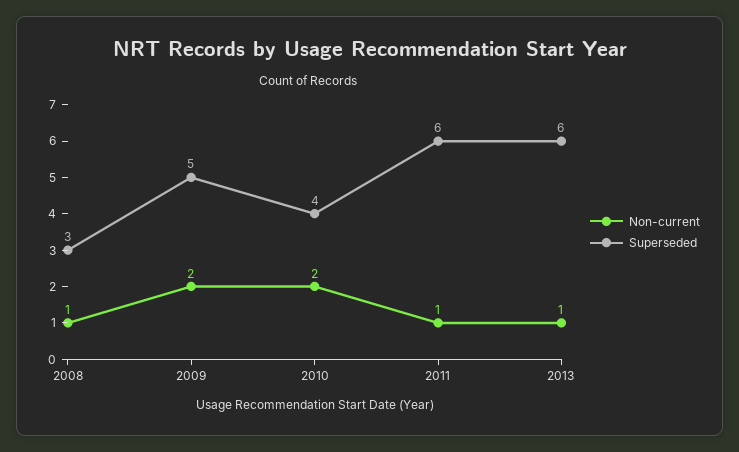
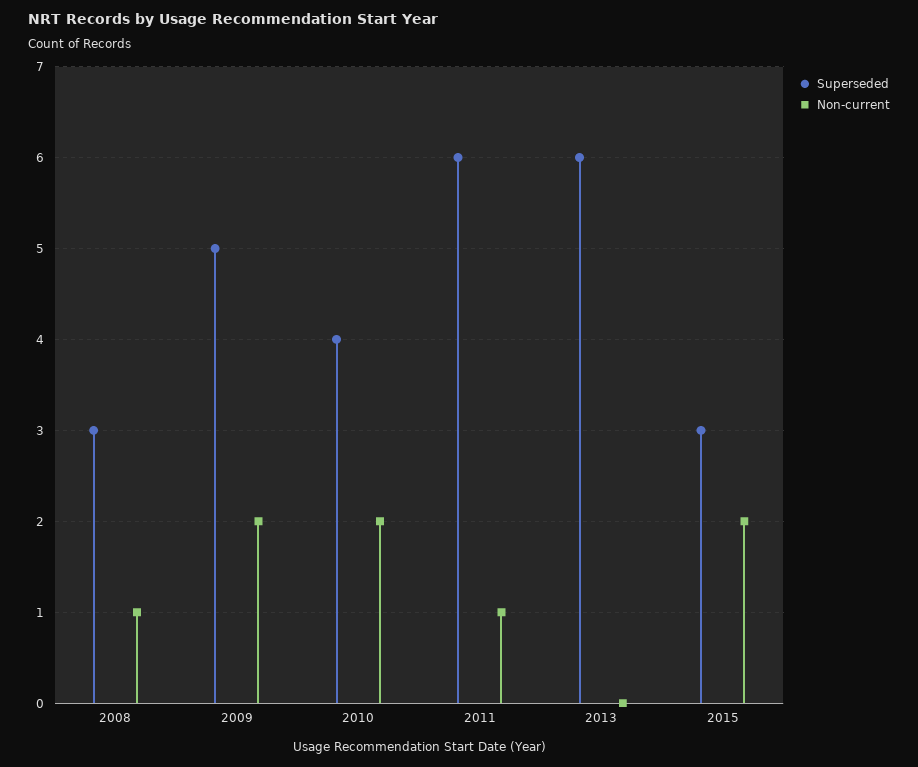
Non-current, 2013: 1 -> 0
Superseded, 2015: none -> 3
Non-current, 2015: none -> 2

